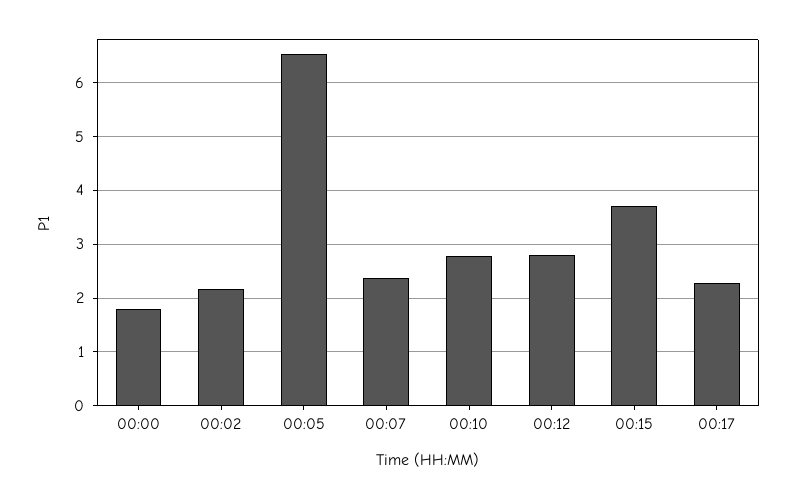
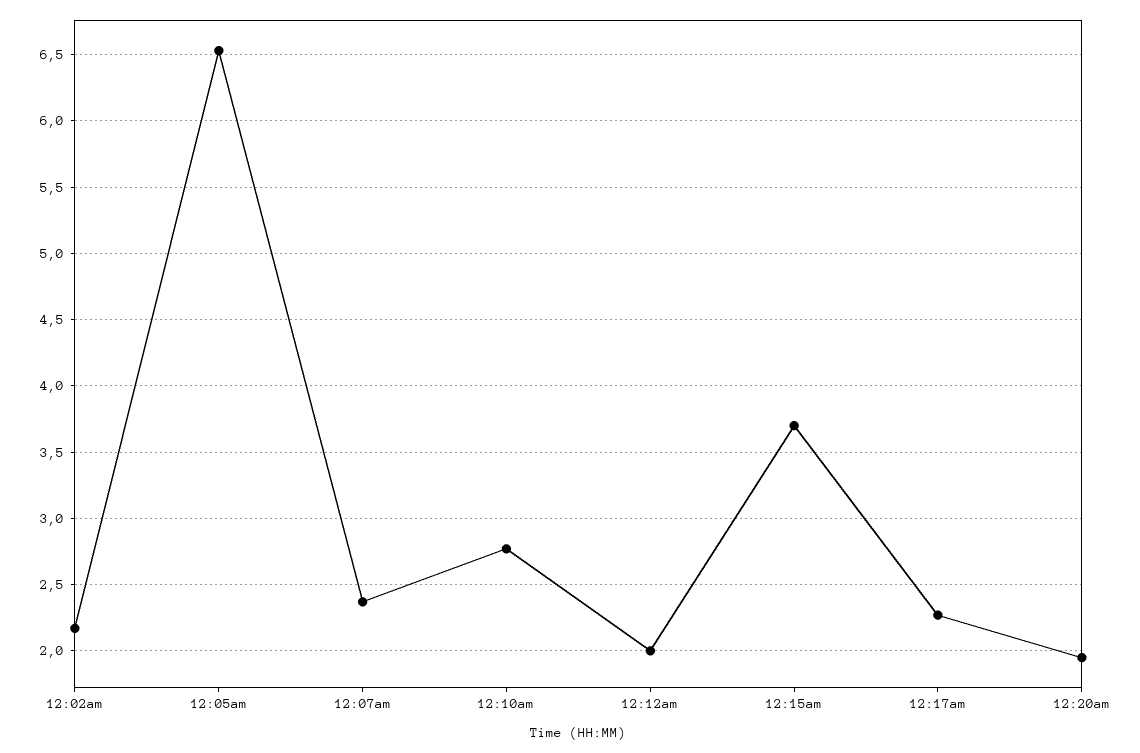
00:00: 1.8 -> none
00:12: 2.8 -> 2
12:20am: none -> 1.95

